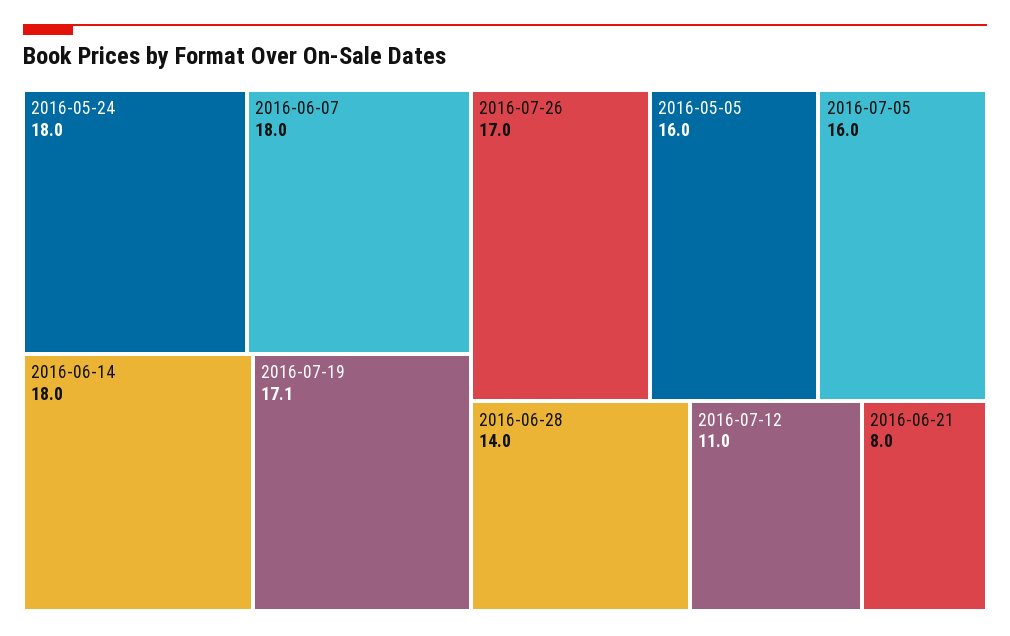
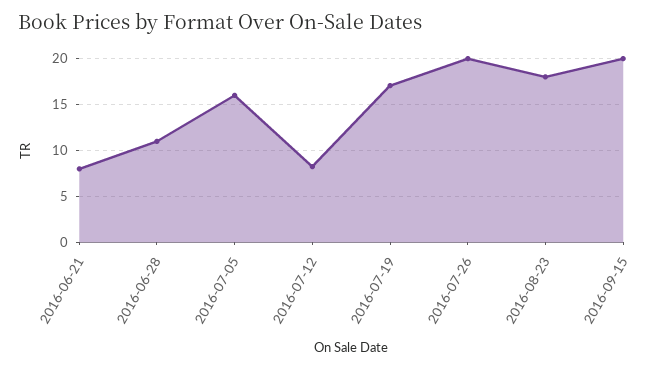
2016-05-24: 18 -> none
2016-06-07: 18 -> none
2016-06-14: 18 -> none
2016-07-26: 17 -> 20
2016-05-05: 16 -> none
2016-06-28: 14 -> 11
2016-07-12: 11 -> 8
2016-08-23: none -> 18
2016-09-15: none -> 20

